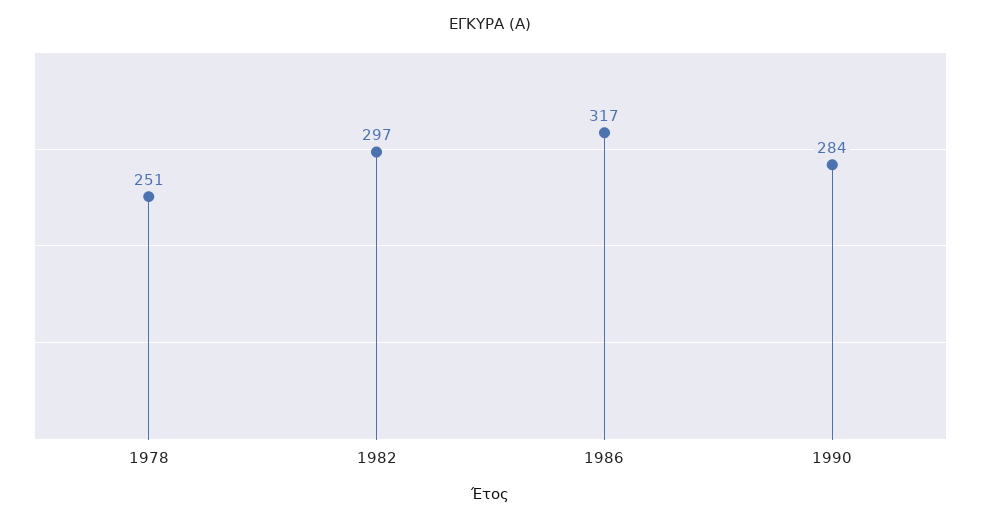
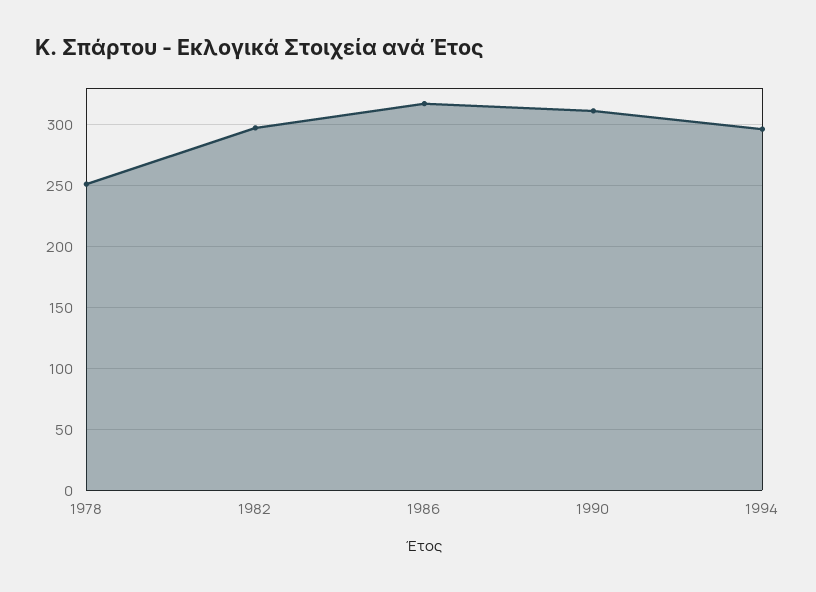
1990: 284 -> 310
1994: none -> 295

